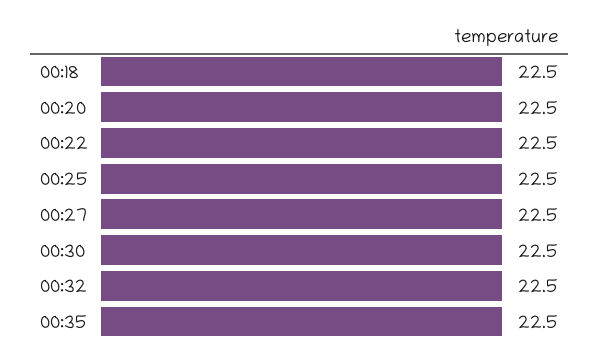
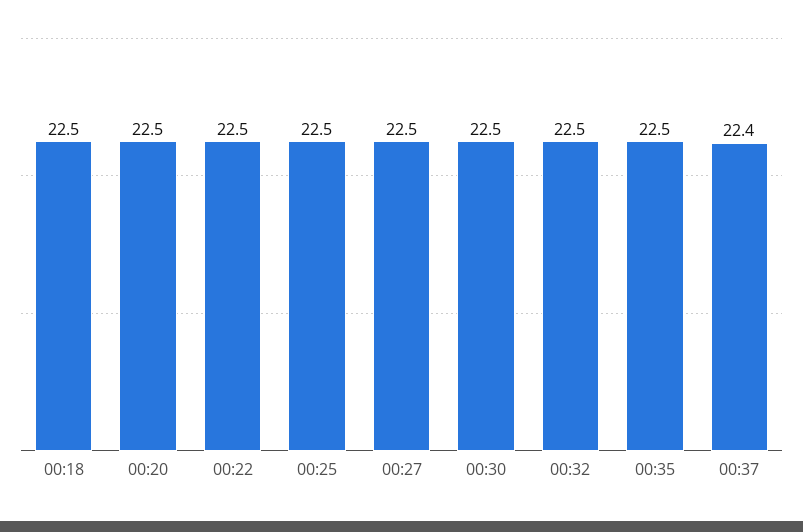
00:37: none -> 22.4

